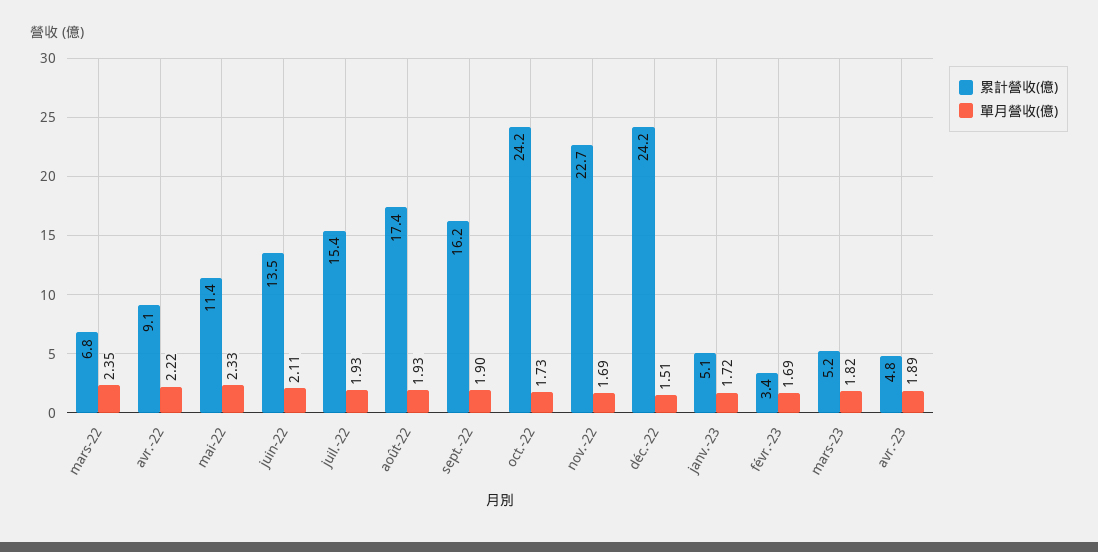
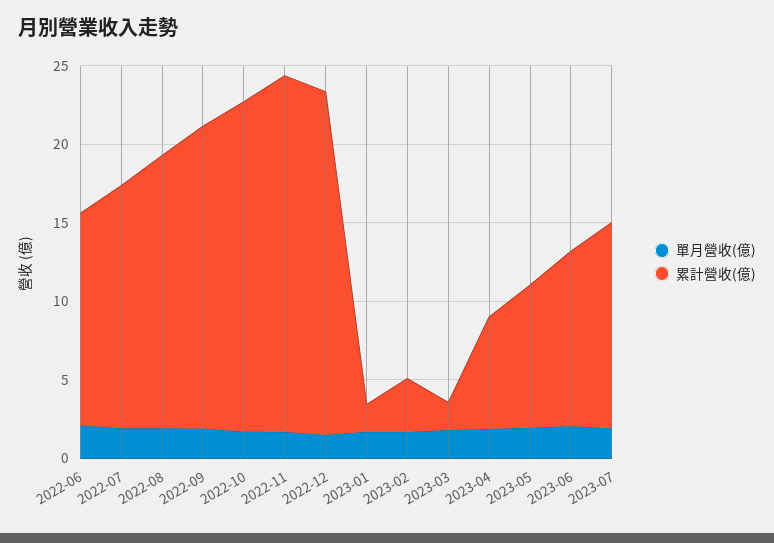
累計營收(億), mars-22: 6.8 -> none
單月營收(億), mars-22: 2.35 -> none
累計營收(億), avr.-22: 9.1 -> none
單月營收(億), avr.-22: 2.22 -> none
累計營收(億), mai-22: 11.4 -> none
單月營收(億), mai-22: 2.33 -> none
累計營收(億), sept.-22: 16.2 -> 19
累計營收(億), oct.-22: 24.2 -> 21
累計營收(億), déc.-22: 24.2 -> 22
累計營收(億), janv.-23: 5.1 -> 2
累計營收(億), mars-23: 5.2 -> 2
累計營收(億), avr.-23: 4.8 -> 7
單月營收(億), 2023-05: none -> 2
累計營收(億), 2023-05: none -> 9
單月營收(億), 2023-06: none -> 2
累計營收(億), 2023-06: none -> 11
單月營收(億), 2023-07: none -> 2
累計營收(億), 2023-07: none -> 13

